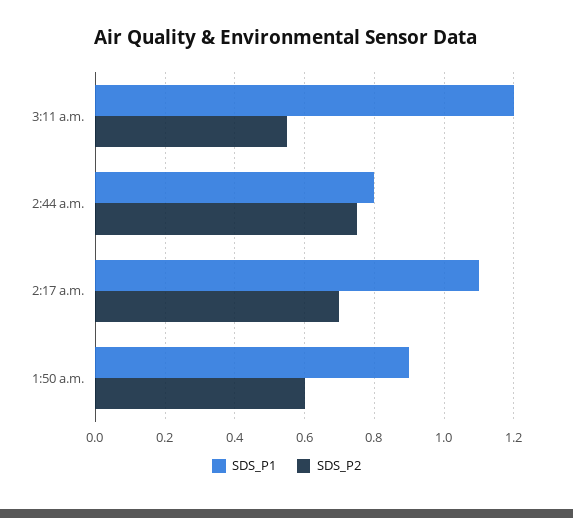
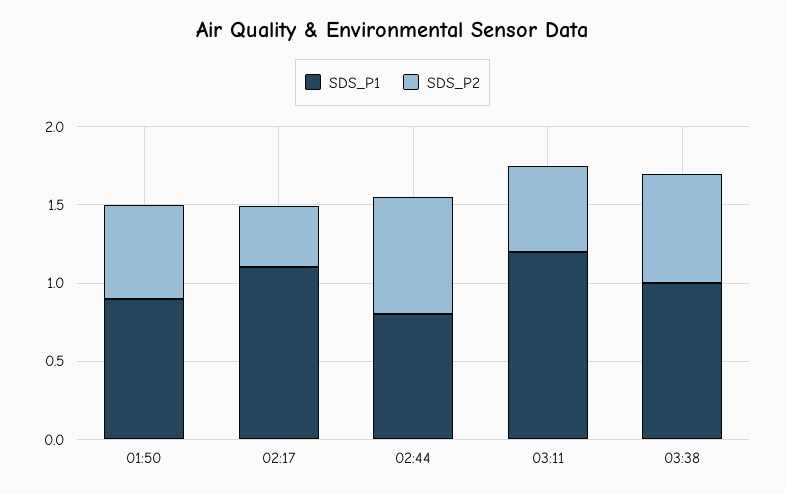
SDS_P2, 2:17 a.m.: 0.7 -> 0.4
SDS_P1, 03:38: none -> 1
SDS_P2, 03:38: none -> 0.7

